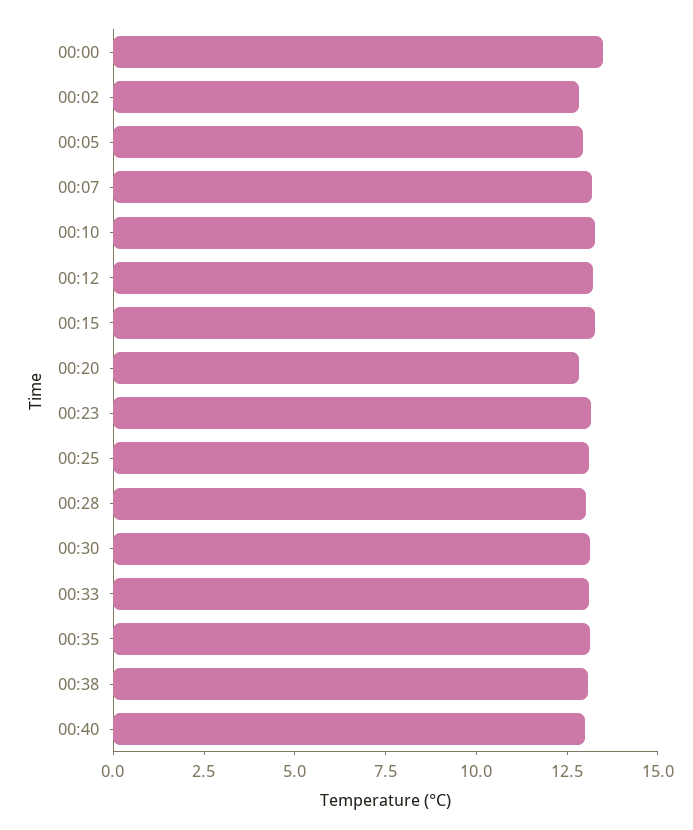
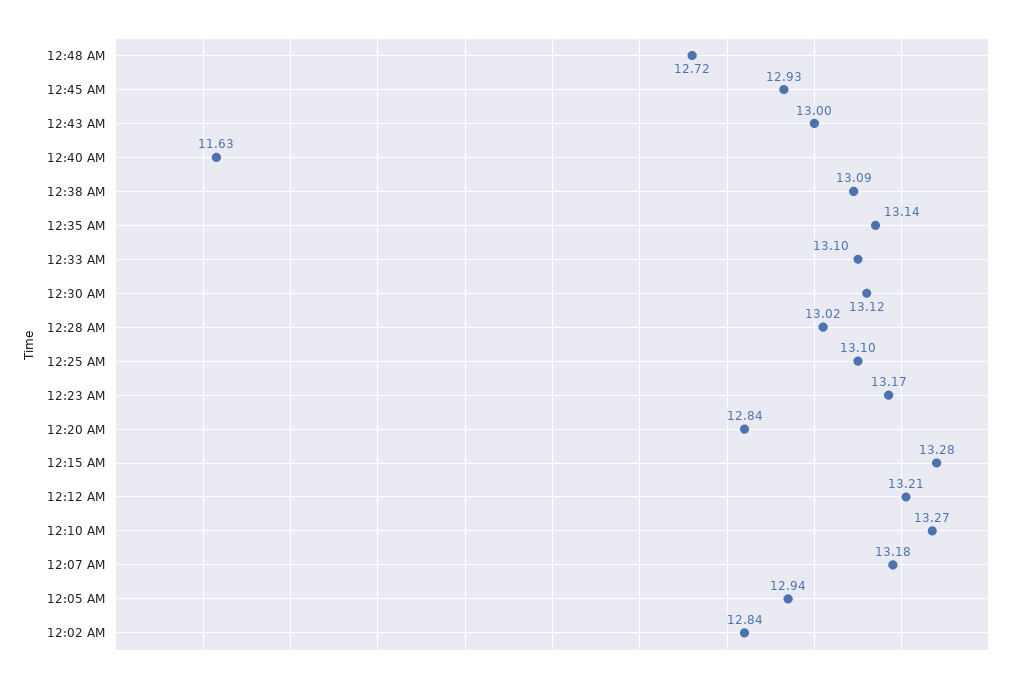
00:00: 13.5 -> none
00:40: 13 -> 11.63
12:48 AM: none -> 12.72
12:45 AM: none -> 12.93
12:43 AM: none -> 13

